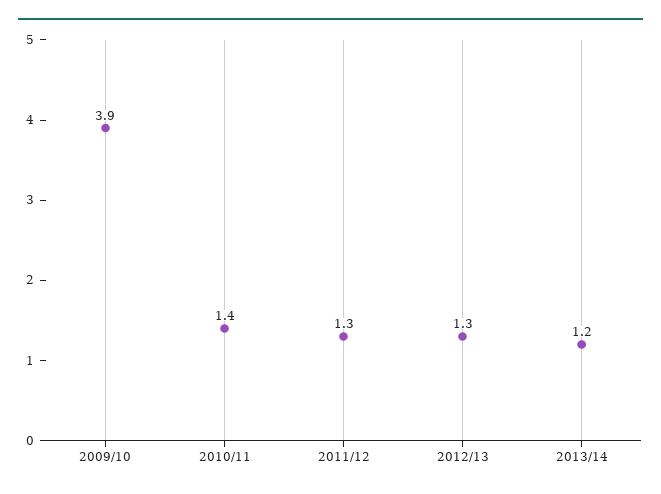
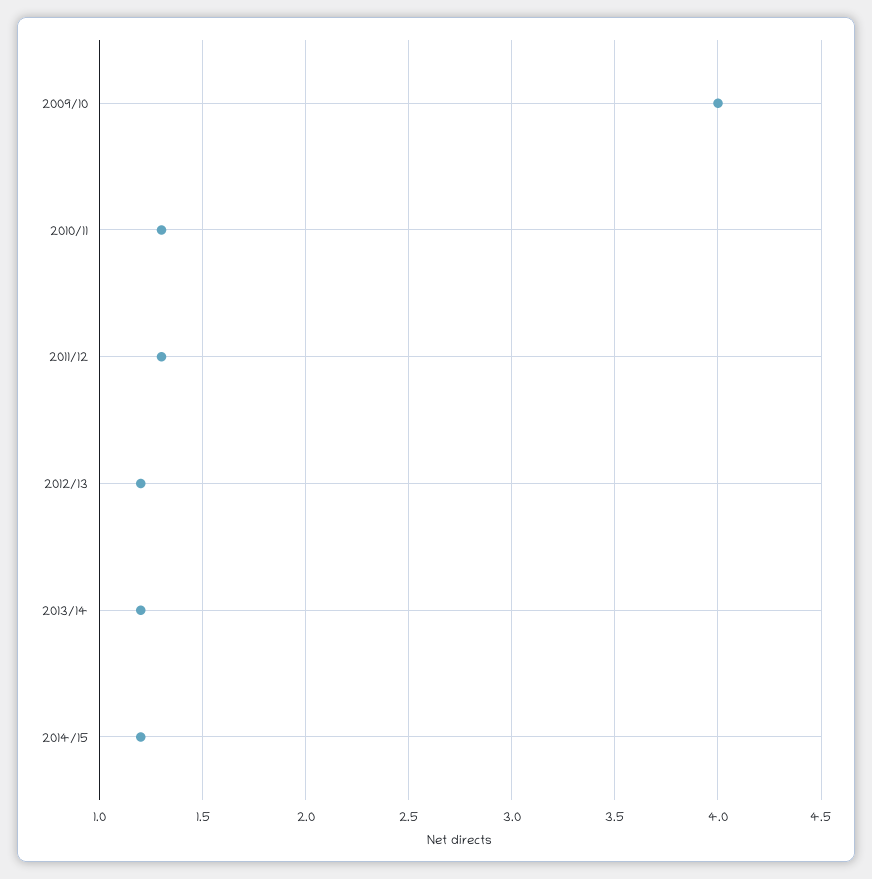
2009/10: 3.9 -> 4
2010/11: 1.4 -> 1.3
2012/13: 1.3 -> 1.2
2014/15: none -> 1.2

